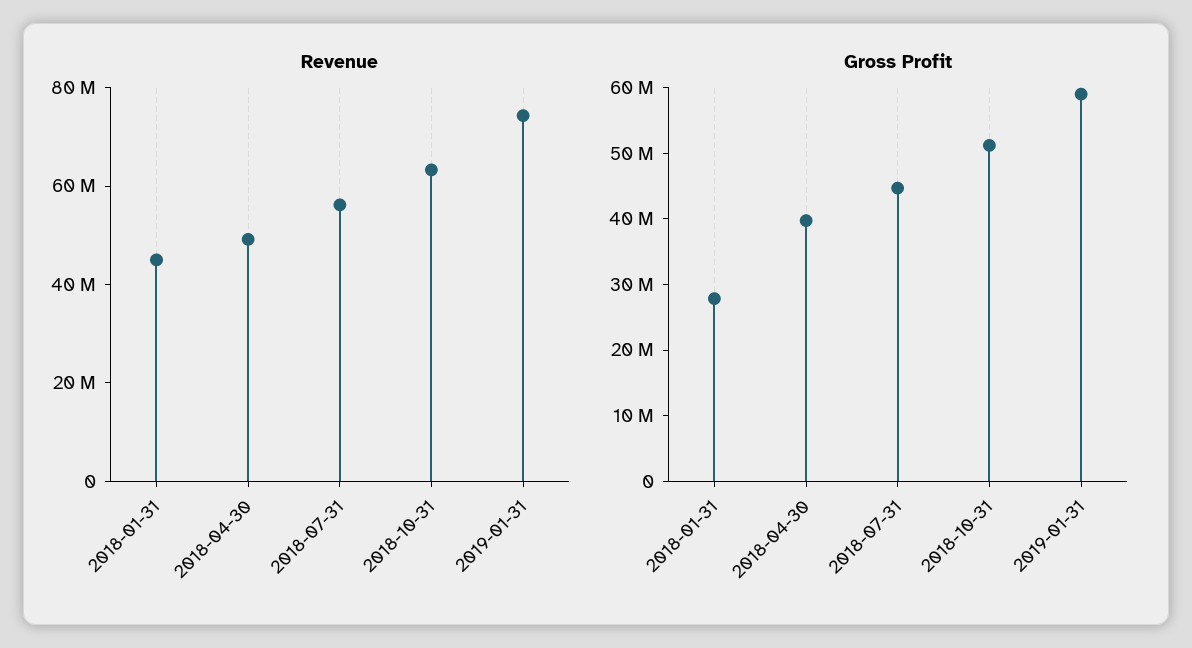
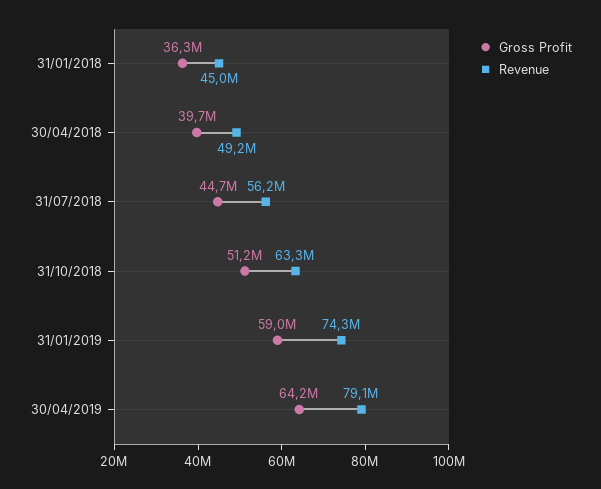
Gross Profit, 2018-01-31: 28000000 -> 36300000
Gross Profit, 30/04/2019: none -> 64200000
Revenue, 30/04/2019: none -> 79100000

